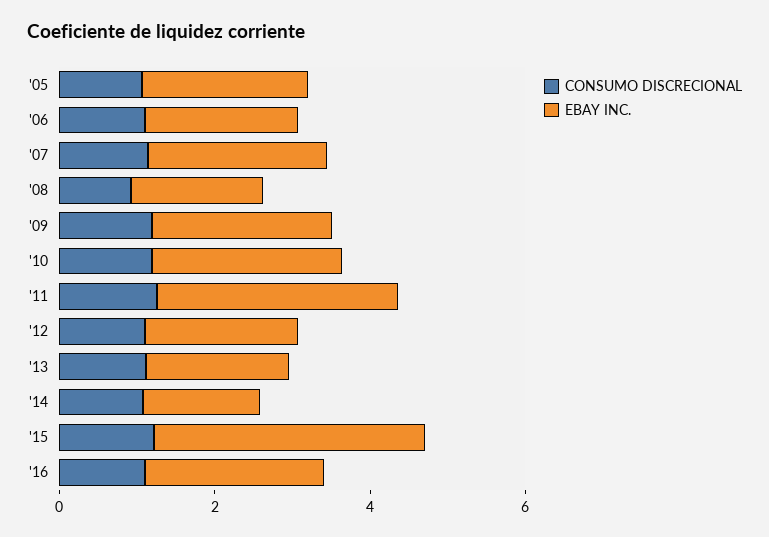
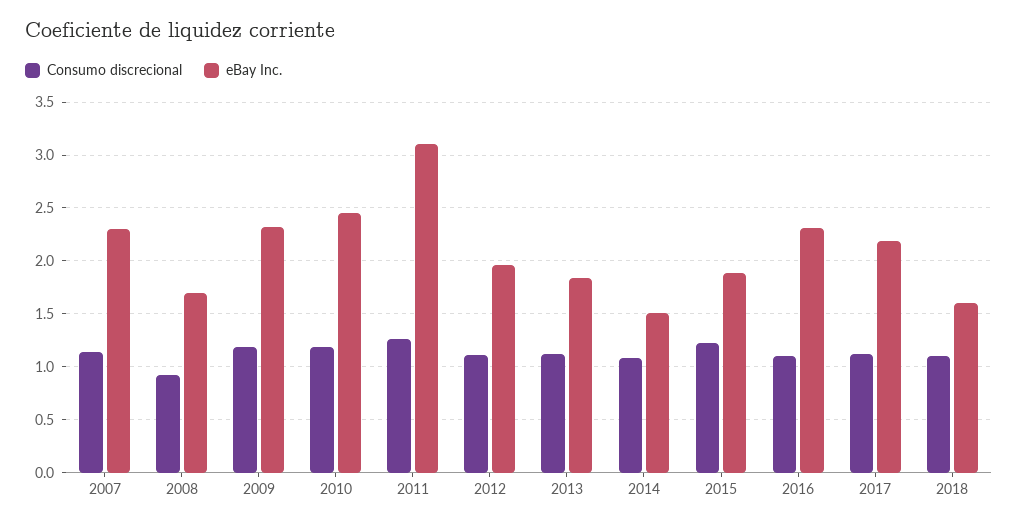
CONSUMO DISCRECIONAL, '05: 1 -> none
EBAY INC., '05: 2 -> none
CONSUMO DISCRECIONAL, '06: 1 -> none
EBAY INC., '06: 2 -> none
EBAY INC., '15: 3.5 -> 1.9
CONSUMO DISCRECIONAL, 2017: none -> 1.1
EBAY INC., 2017: none -> 2.2
CONSUMO DISCRECIONAL, 2018: none -> 1.1
EBAY INC., 2018: none -> 1.6

